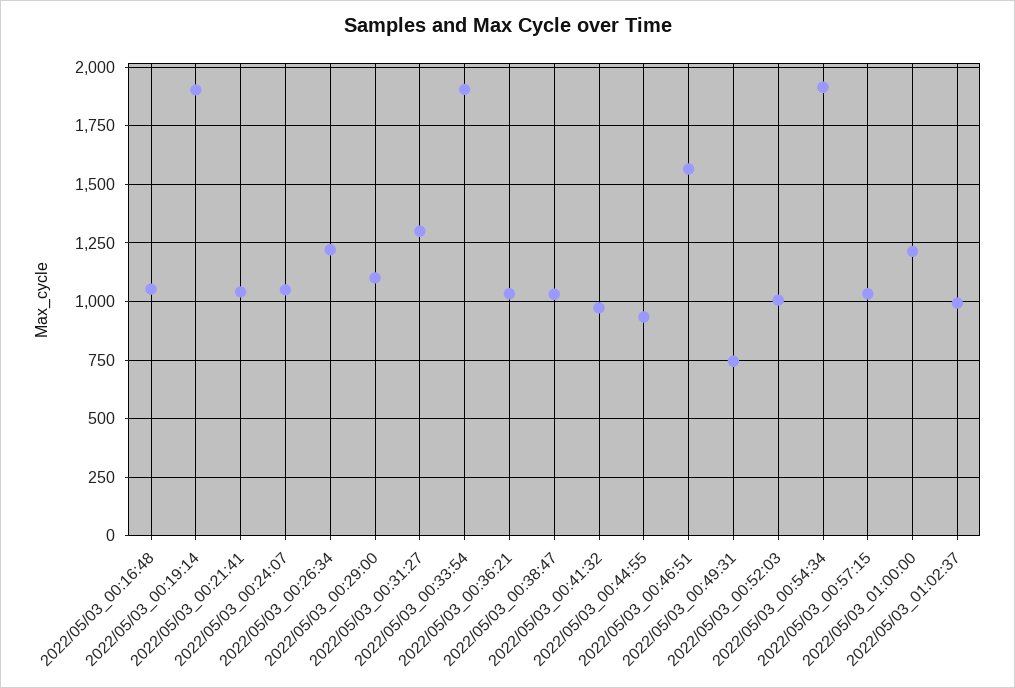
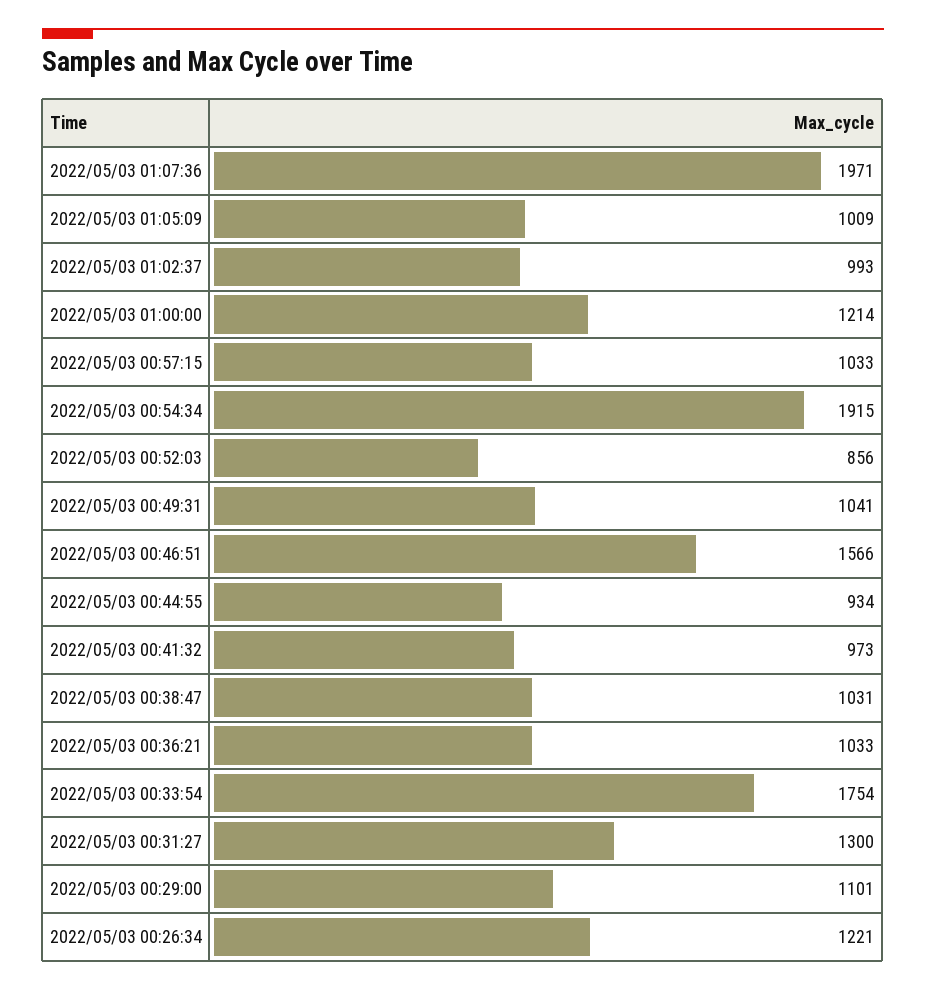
2022/05/03_00:16:48: 1050 -> none
2022/05/03_00:19:14: 1900 -> none
2022/05/03_00:21:41: 1050 -> none
2022/05/03_00:24:07: 1050 -> none
2022/05/03_00:33:54: 1900 -> 1754
2022/05/03_00:49:31: 750 -> 1041
2022/05/03_00:52:03: 1000 -> 856
2022/05/03 01:07:36: none -> 1971
2022/05/03 01:05:09: none -> 1009

